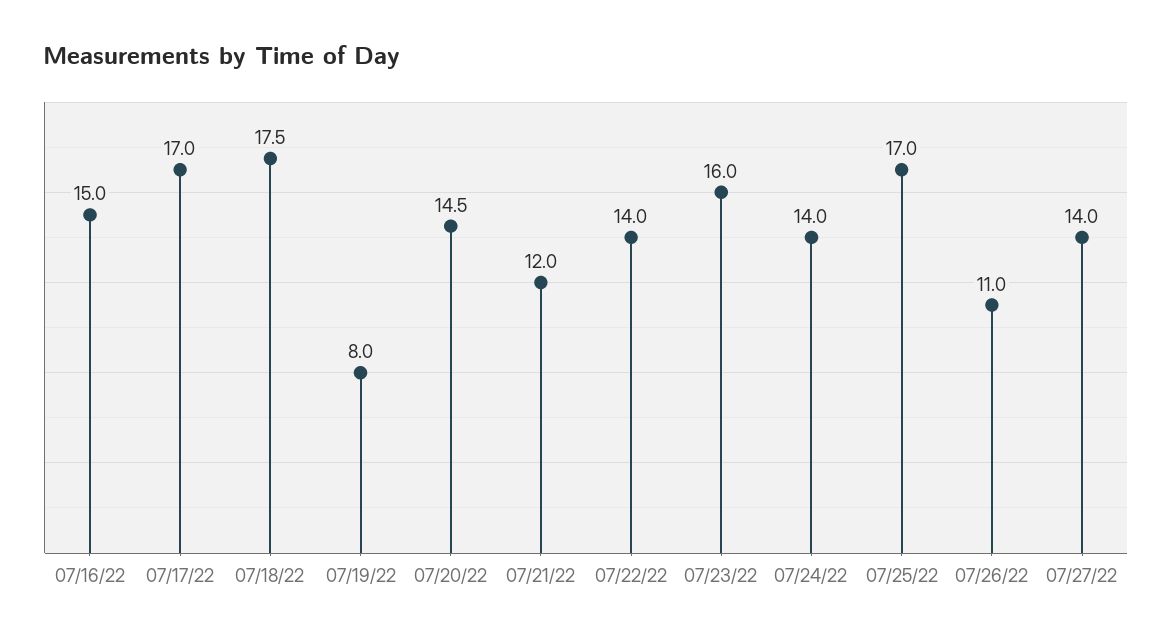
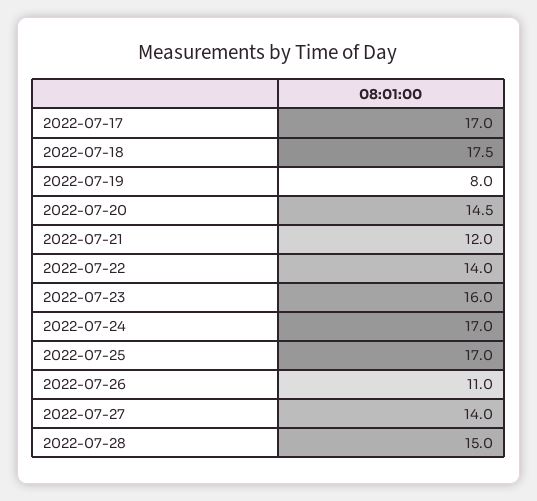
07/16/22: 15 -> none
07/24/22: 14 -> 17
2022-07-28: none -> 15

